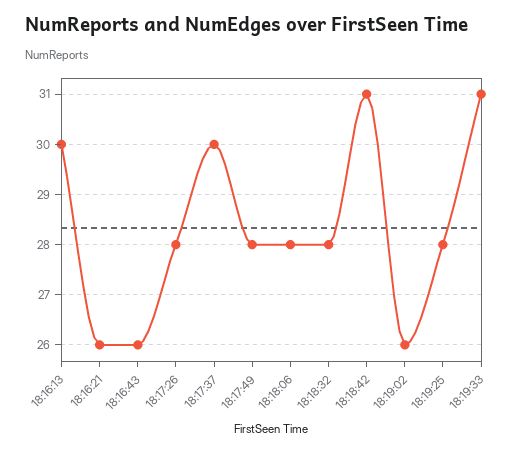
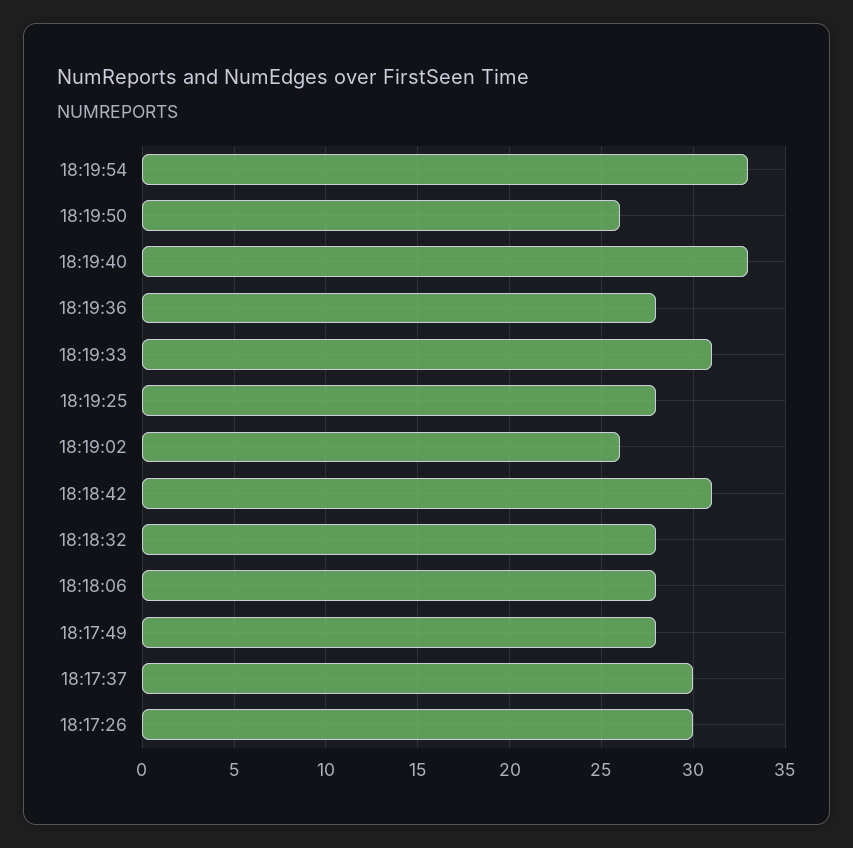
18:16:13: 30 -> none
18:16:21: 26 -> none
18:16:43: 26 -> none
18:17:26: 28 -> 30
18:19:54: none -> 33
18:19:50: none -> 26
18:19:40: none -> 33
18:19:36: none -> 28

